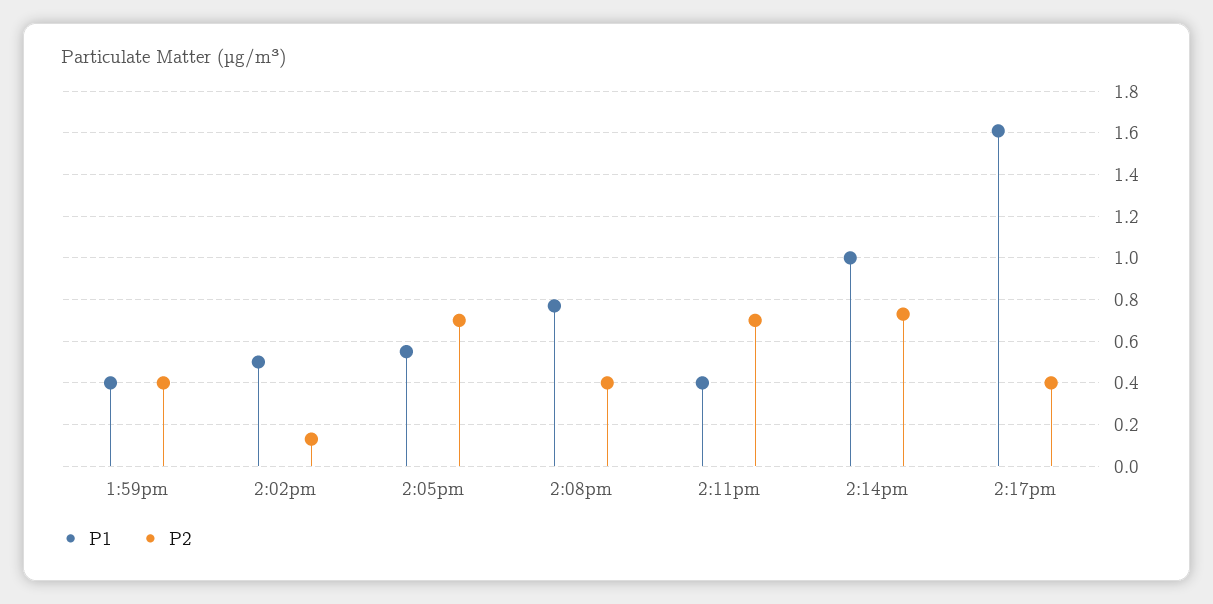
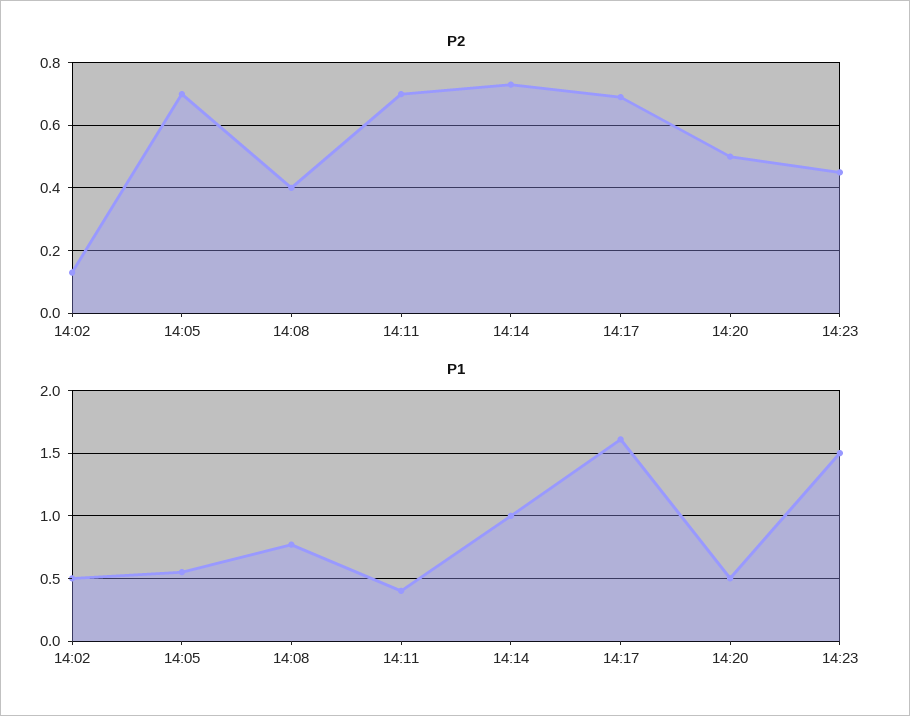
P1, 1:59pm: 0.4 -> none
P2, 1:59pm: 0.4 -> none
P2, 2:17pm: 0.4 -> 0.7
P2, 14:20: none -> 0.5
P2, 14:23: none -> 0.45
P1, 14:20: none -> 0.5
P1, 14:23: none -> 1.5

